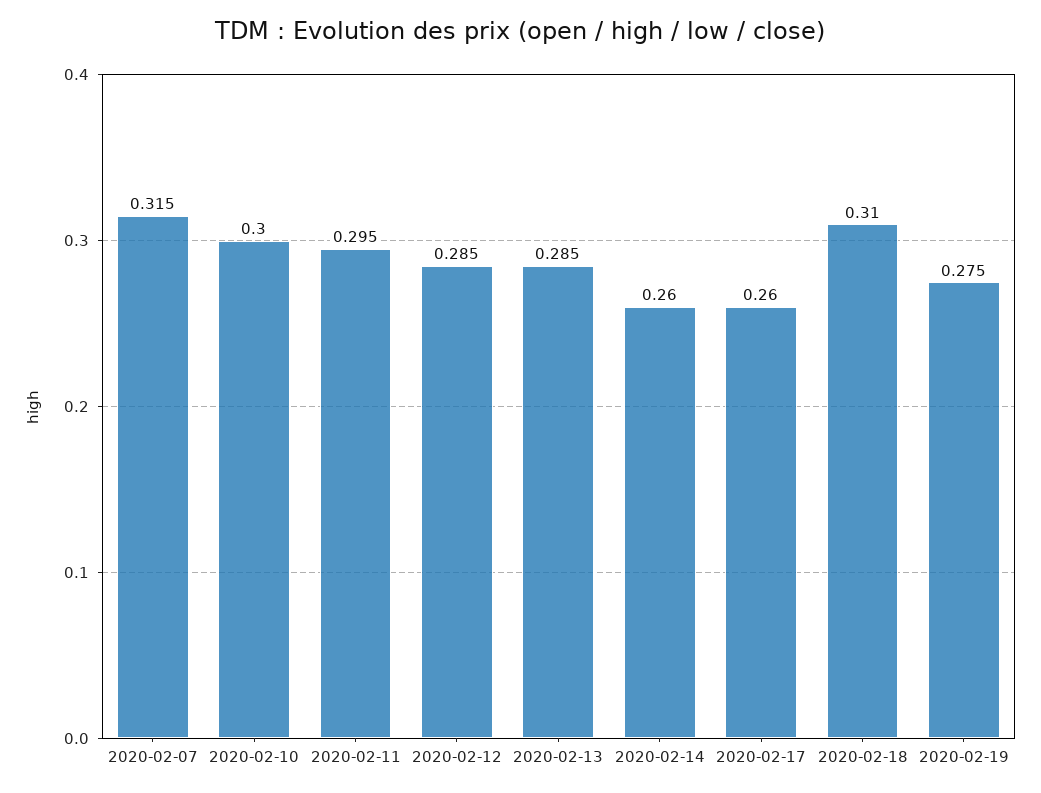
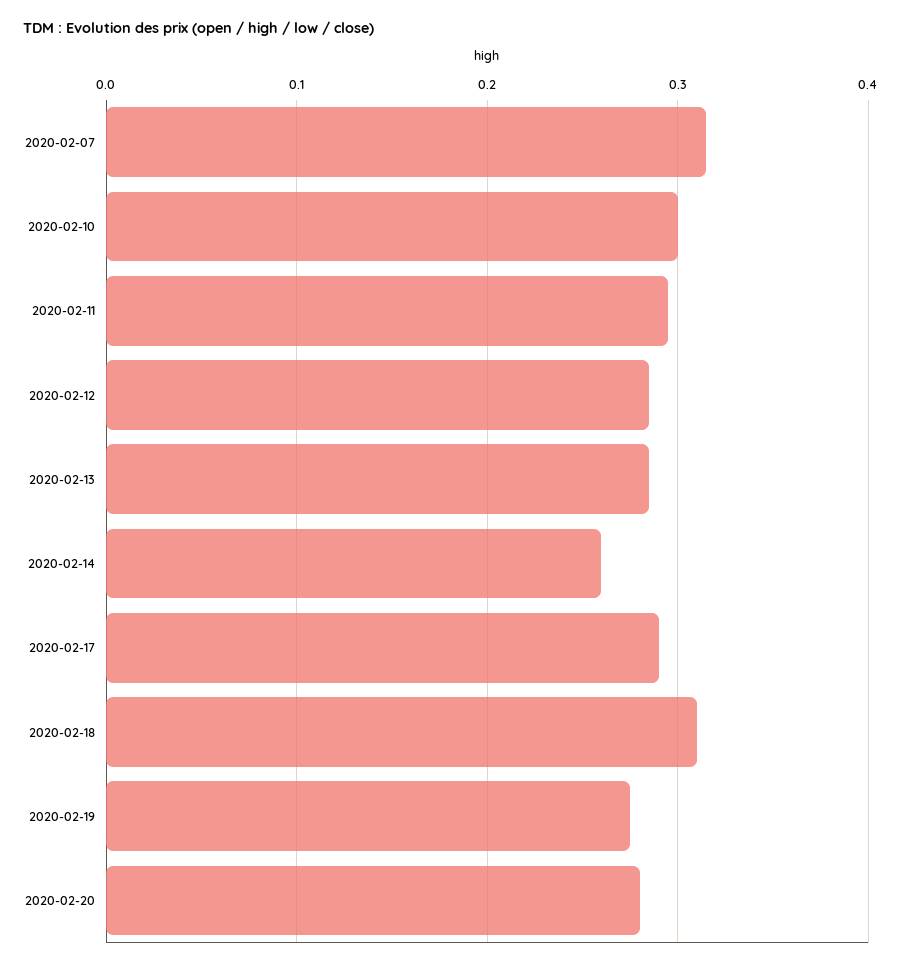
2020-02-17: 0.26 -> 0.29
2020-02-20: none -> 0.28

